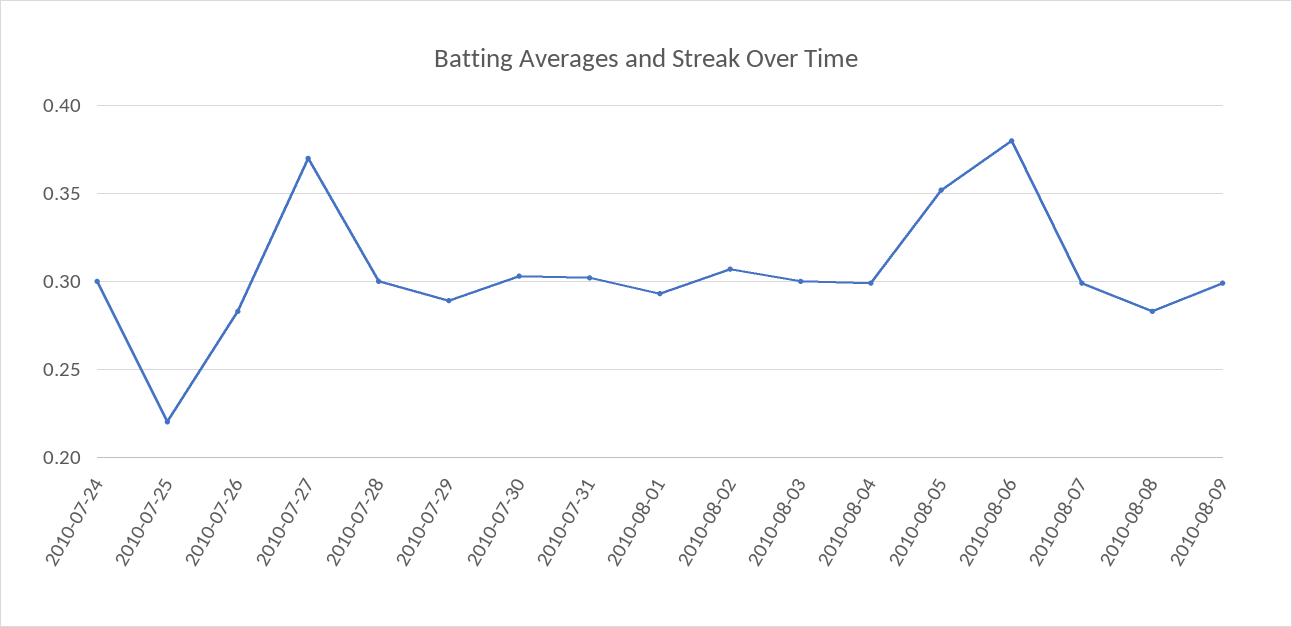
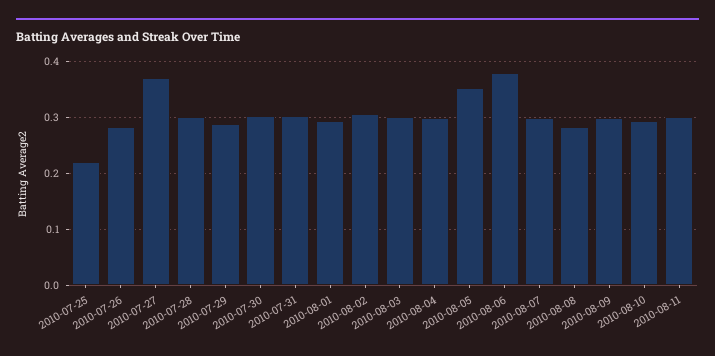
2010-07-24: 0.3 -> none
2010-08-10: none -> 0.3
2010-08-11: none -> 0.3

